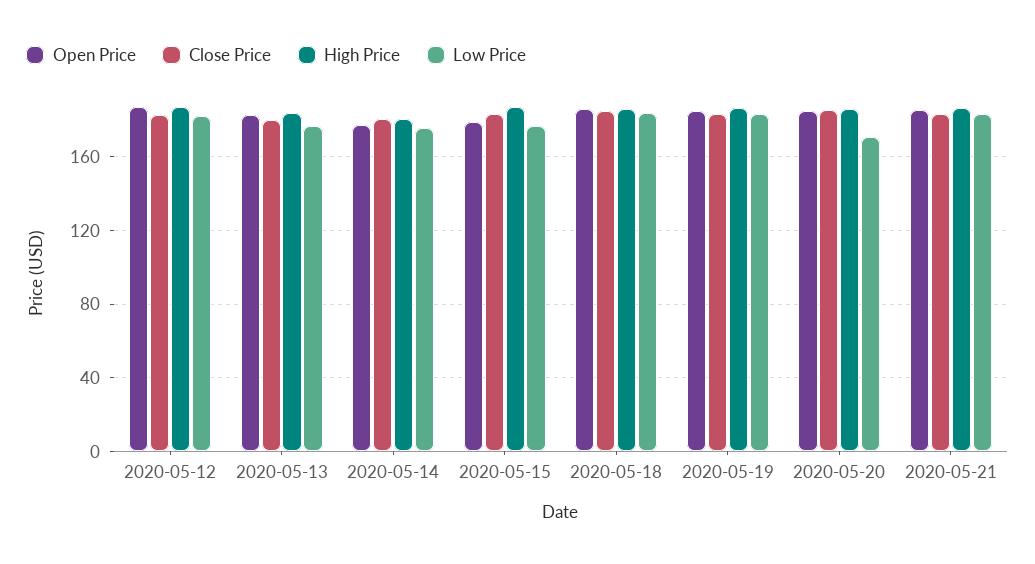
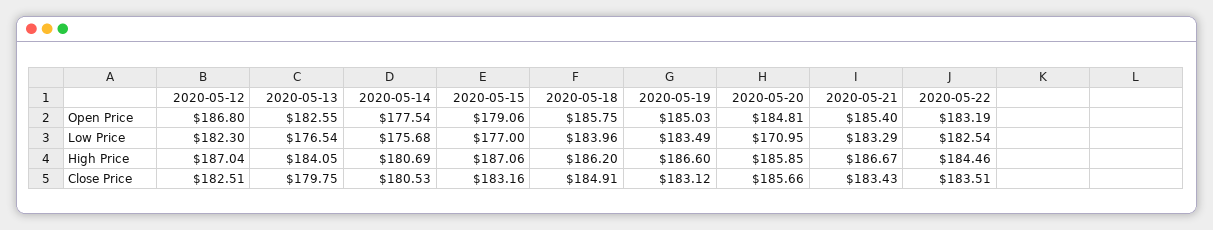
Open Price, 2020-05-22: none -> 183.19
Low Price, 2020-05-22: none -> 182.54
High Price, 2020-05-22: none -> 184.46
Close Price, 2020-05-22: none -> 183.51

